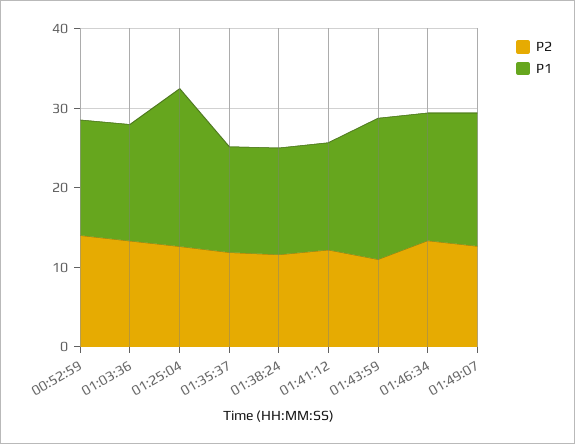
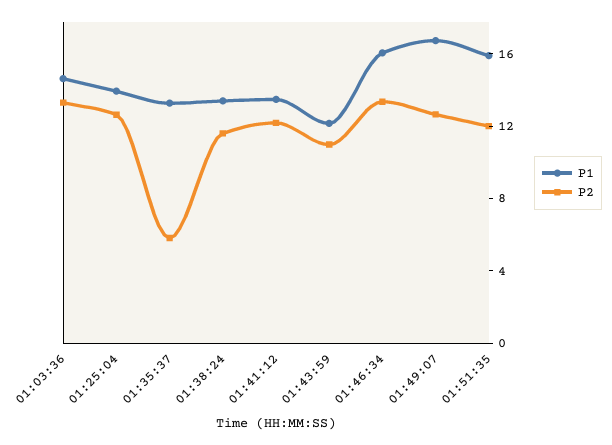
P2, 00:52:59: 14 -> none
P1, 00:52:59: 14 -> none
P1, 01:25:04: 20 -> 14
P2, 01:35:37: 12 -> 6
P1, 01:43:59: 18 -> 12
P1, 01:51:35: none -> 16
P2, 01:51:35: none -> 12

